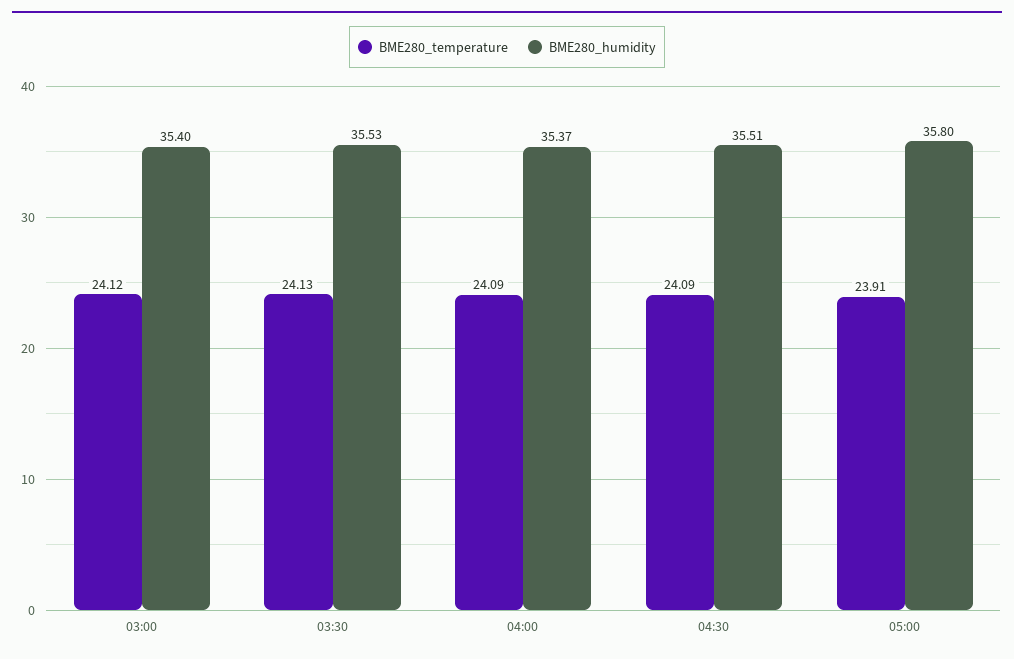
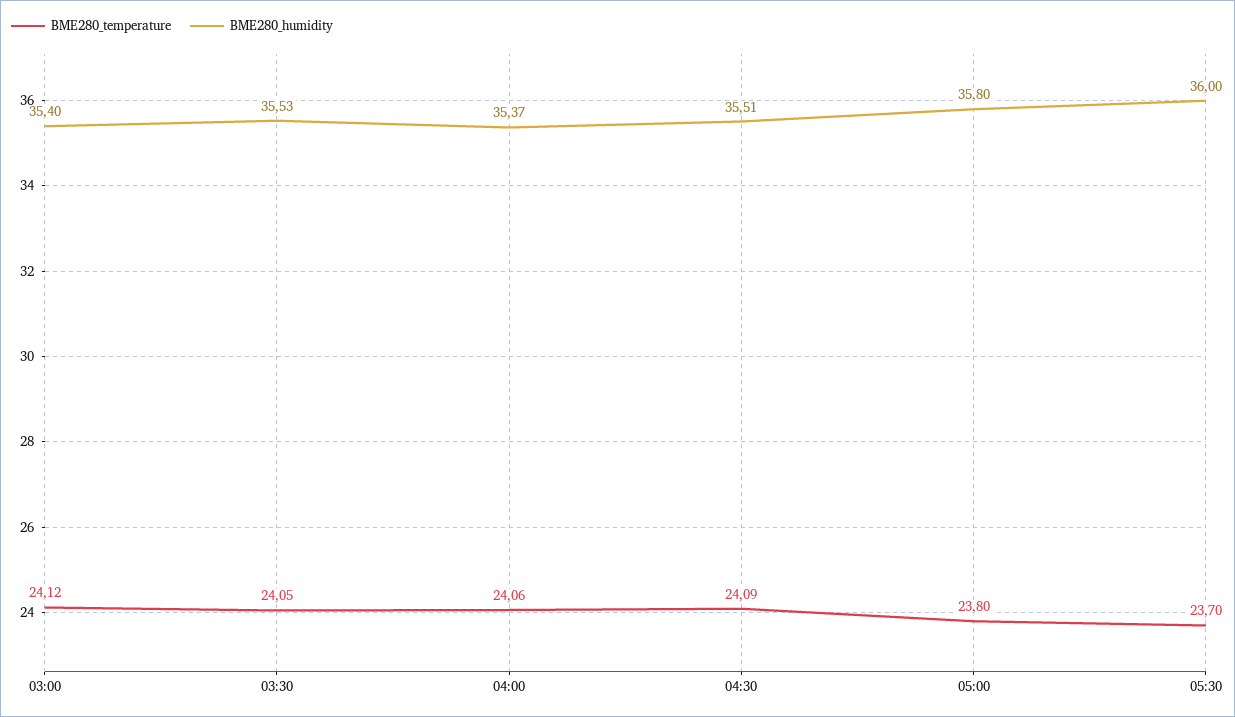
BME280_temperature, 03:30: 24.13 -> 24.05
BME280_temperature, 04:00: 24.09 -> 24.06
BME280_temperature, 05:00: 23.91 -> 23.8
BME280_temperature, 05:30: none -> 23.7
BME280_humidity, 05:30: none -> 36

